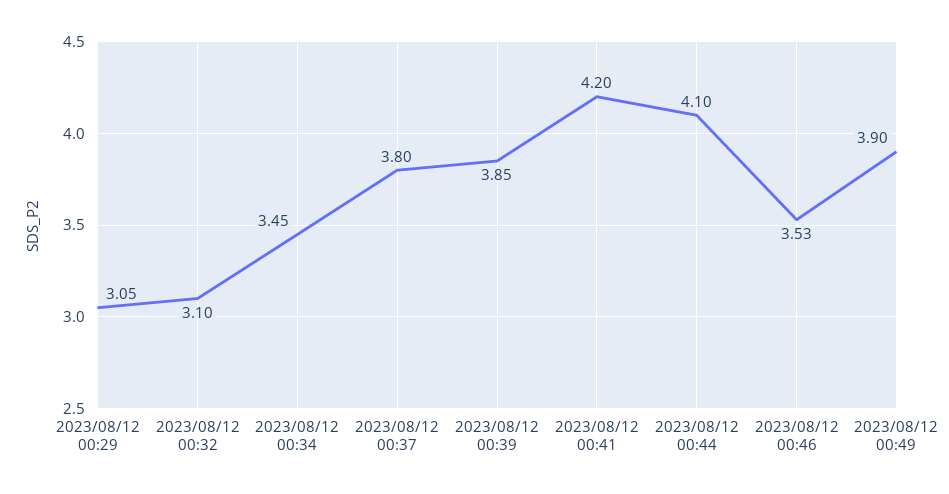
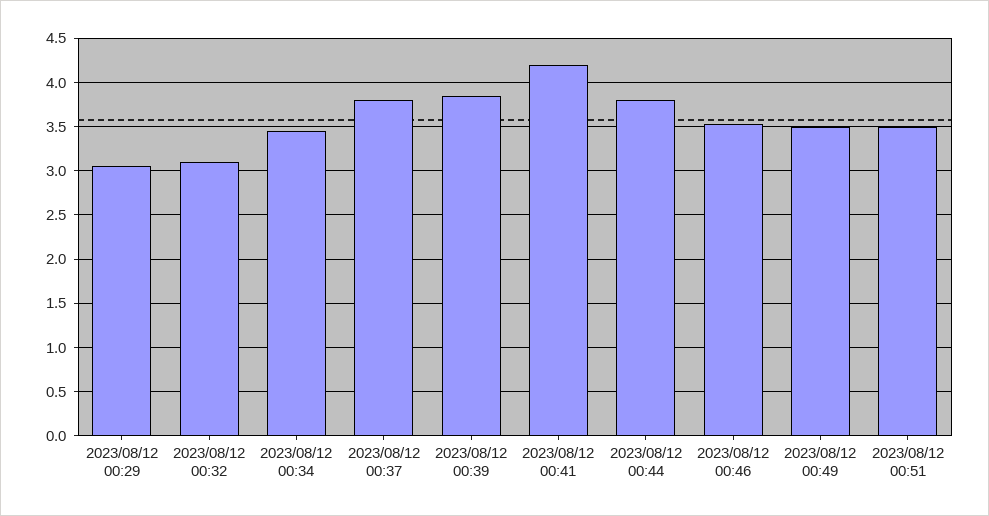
2023/08/12 00:44: 4.1 -> 3.8
2023/08/12 00:49: 3.9 -> 3.5
2023/08/12 00:51: none -> 3.5

